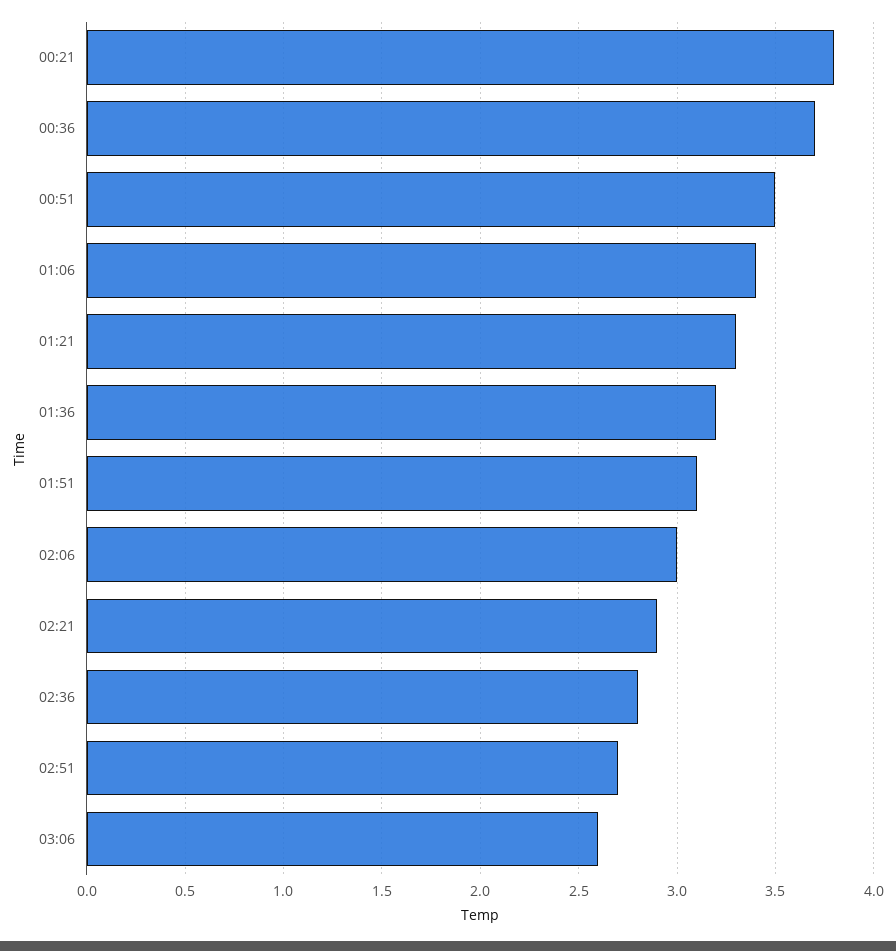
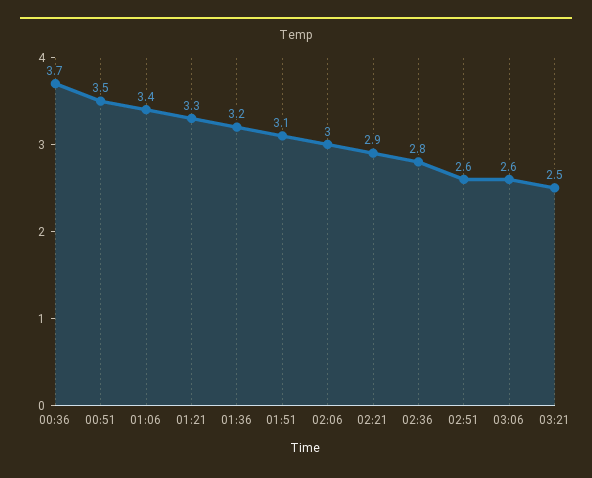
00:21: 3.8 -> none
02:51: 2.7 -> 2.6
03:21: none -> 2.5

